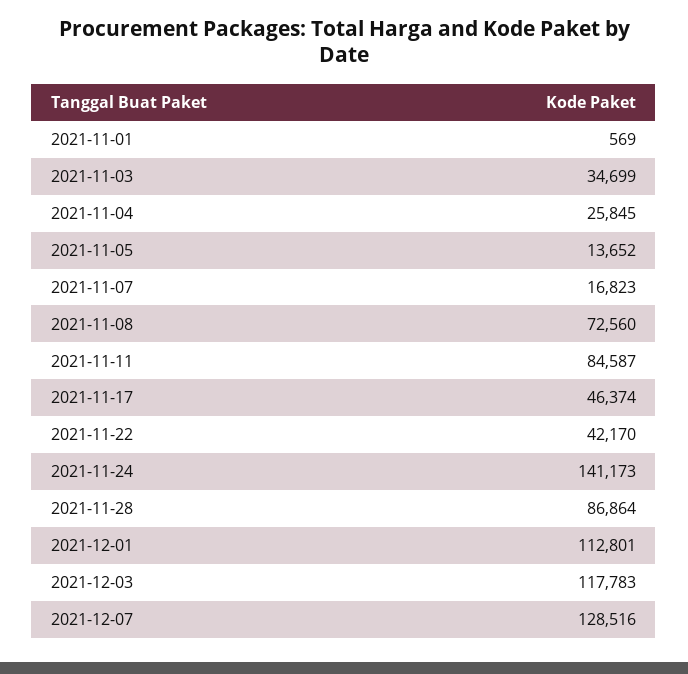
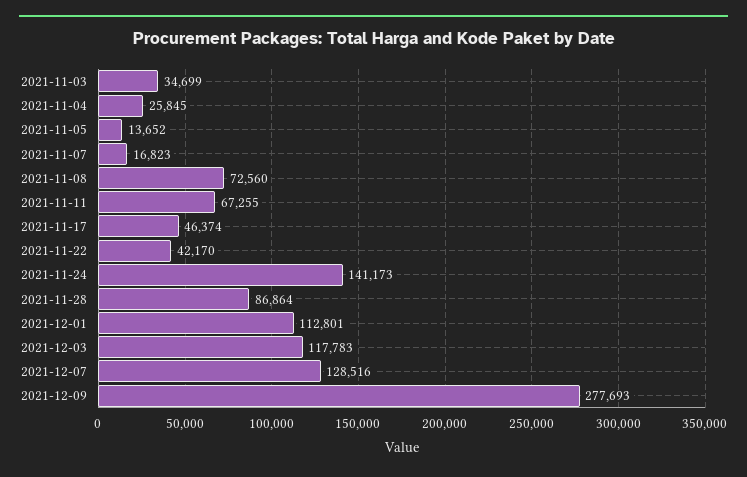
2021-11-01: 569 -> none
2021-11-11: 84587 -> 67255
2021-12-09: none -> 277693

